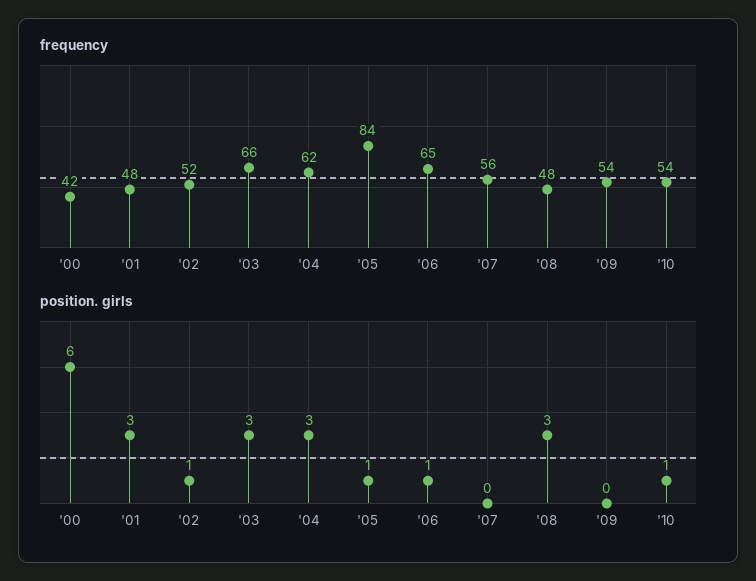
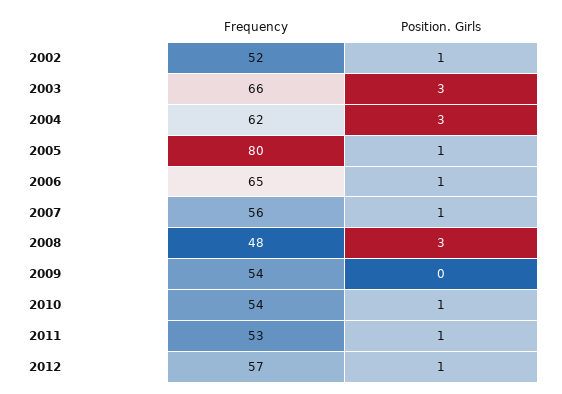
frequency, '00: 42 -> none
frequency, '01: 48 -> none
frequency, '05: 84 -> 80
position. girls, '00: 6 -> none
position. girls, '01: 3 -> none
position. girls, '07: 0 -> 1
frequency, 2011: none -> 53
position. girls, 2011: none -> 1
frequency, 2012: none -> 57
position. girls, 2012: none -> 1

